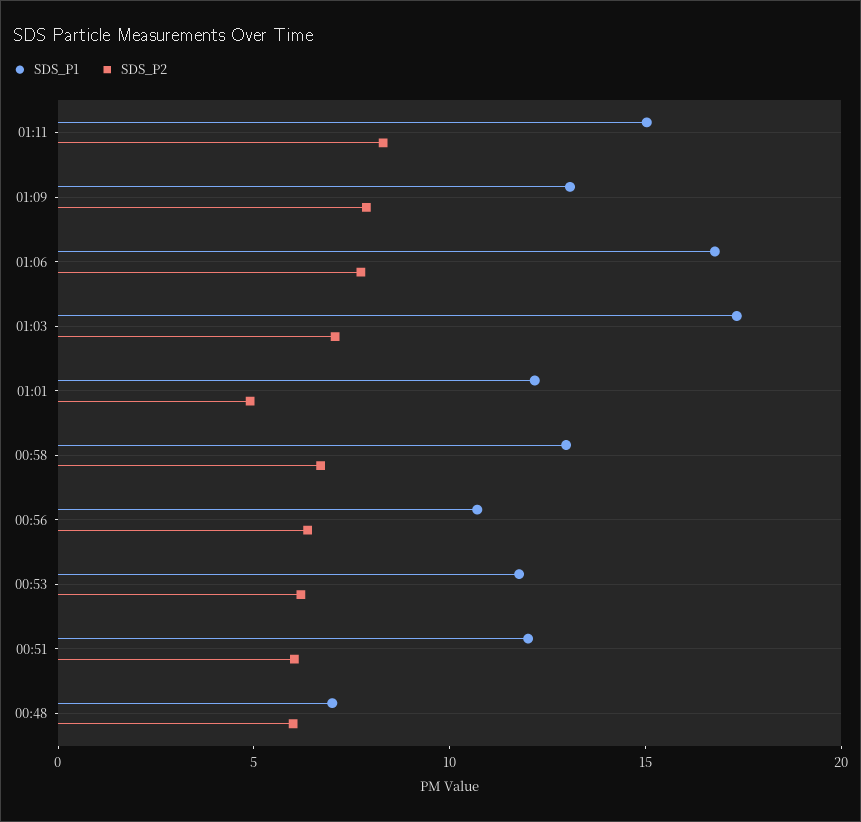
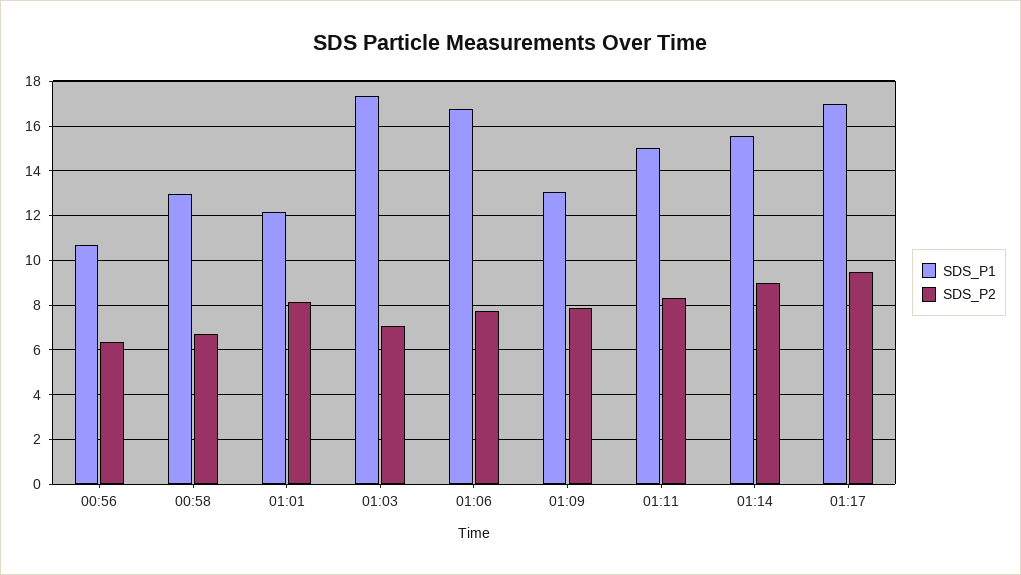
SDS_P2, 01:01: 5 -> 8
SDS_P1, 00:53: 12 -> none
SDS_P2, 00:53: 6 -> none
SDS_P1, 00:51: 12 -> none
SDS_P2, 00:51: 6 -> none
SDS_P1, 00:48: 7 -> none
SDS_P2, 00:48: 6 -> none
SDS_P1, 01:14: none -> 15.5
SDS_P2, 01:14: none -> 9
SDS_P1, 01:17: none -> 17
SDS_P2, 01:17: none -> 9.5

